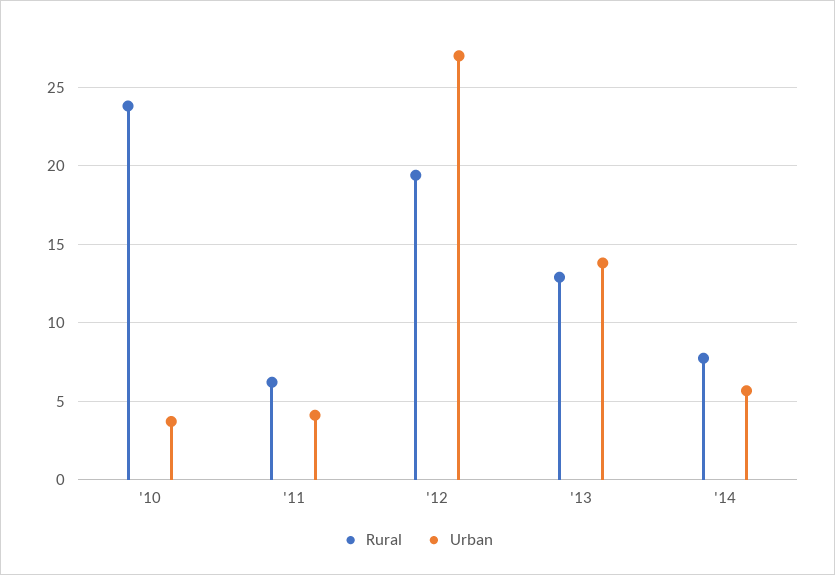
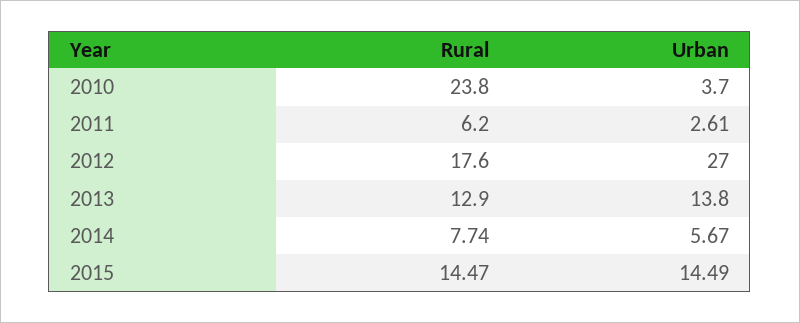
Urban, '11: 4 -> 2.61
Rural, '12: 19.5 -> 17.6
Rural, 2015: none -> 14.47
Urban, 2015: none -> 14.49

